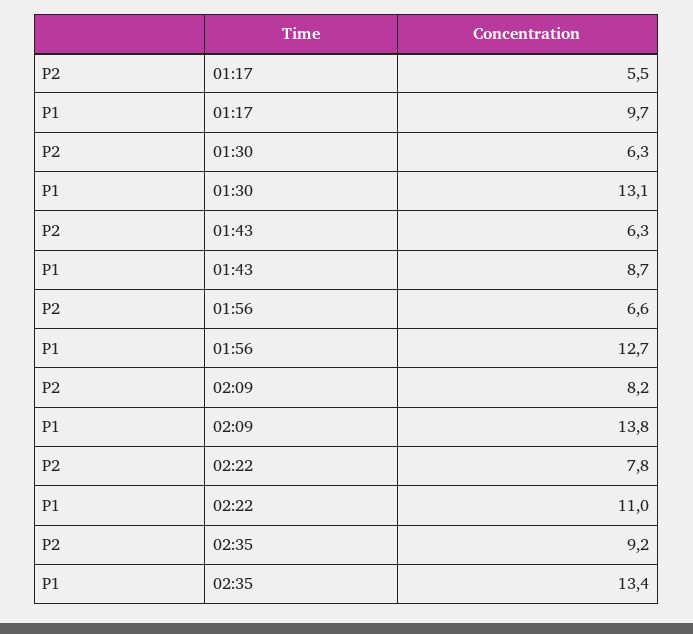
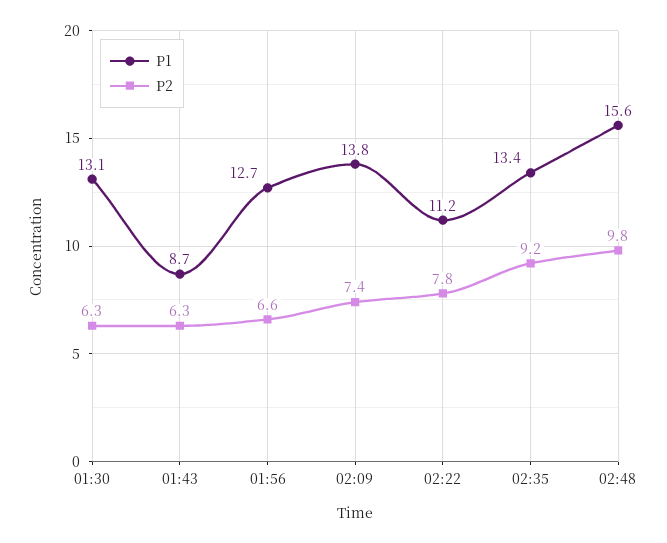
P2, 01:17: 5.5 -> none
P1, 01:17: 9.7 -> none
P2, 02:09: 8.2 -> 7.4
P1, 02:22: 11 -> 11.2
P1, 02:48: none -> 15.6
P2, 02:48: none -> 9.8

